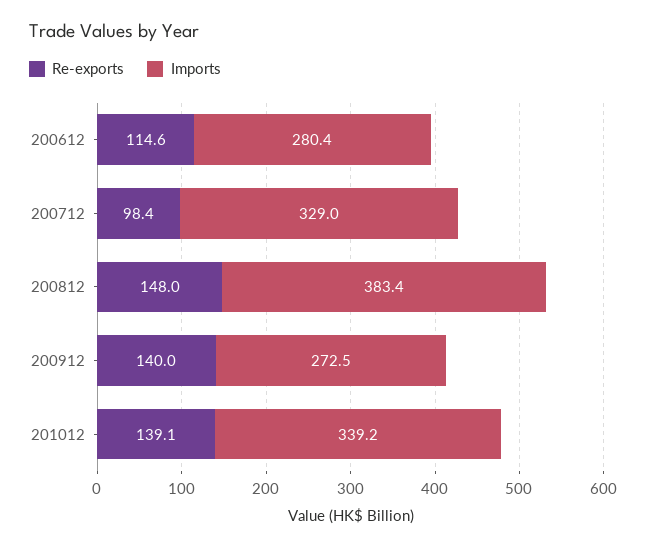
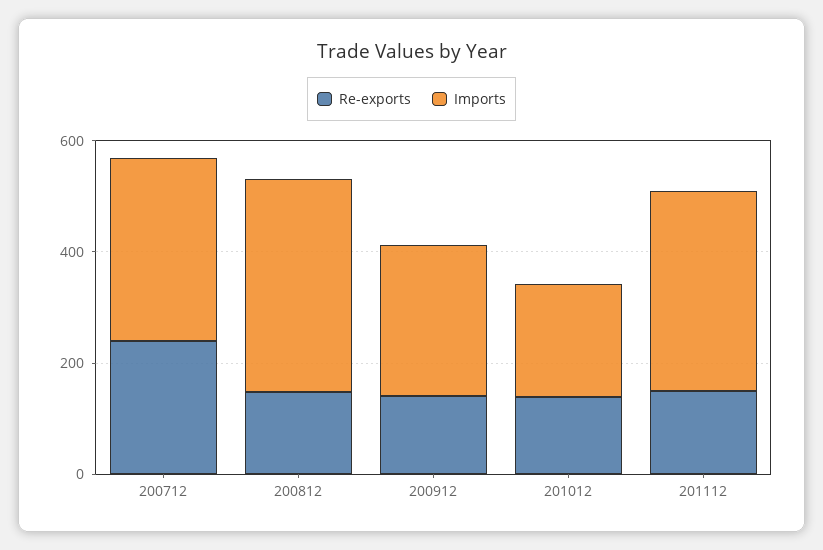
Re-exports, 200612: 114.6 -> none
Imports, 200612: 280.4 -> none
Re-exports, 200712: 98.4 -> 250
Imports, 201012: 339.2 -> 200
Re-exports, 201112: none -> 150
Imports, 201112: none -> 350

